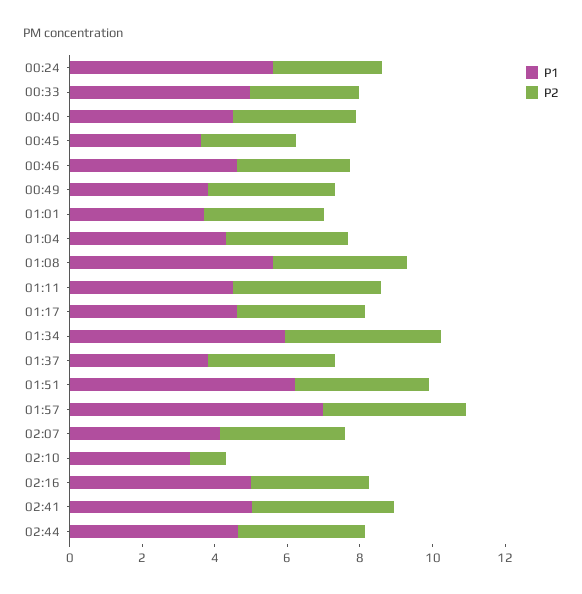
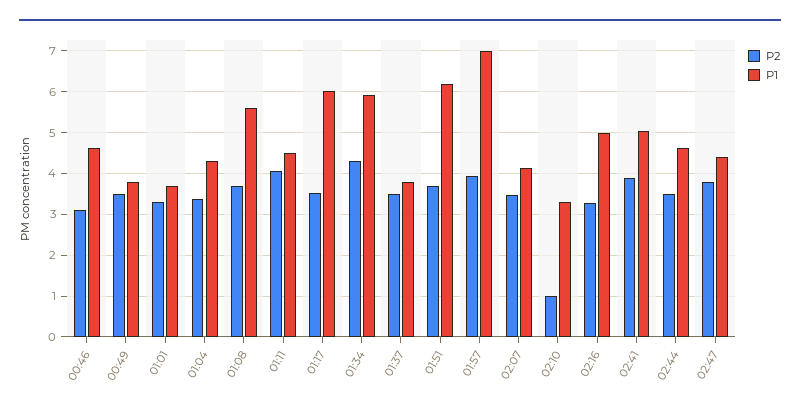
P1, 00:24: 5.5 -> none
P2, 00:24: 3 -> none
P1, 00:33: 5 -> none
P2, 00:33: 3 -> none
P1, 00:40: 4.5 -> none
P2, 00:40: 3.5 -> none
P1, 00:45: 3.5 -> none
P2, 00:45: 2.5 -> none
P1, 01:17: 4.5 -> 6
P2, 02:47: none -> 3.8
P1, 02:47: none -> 4.4

